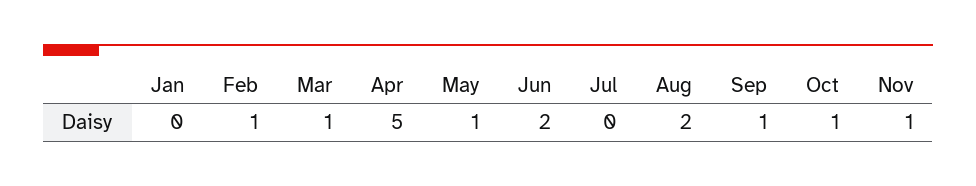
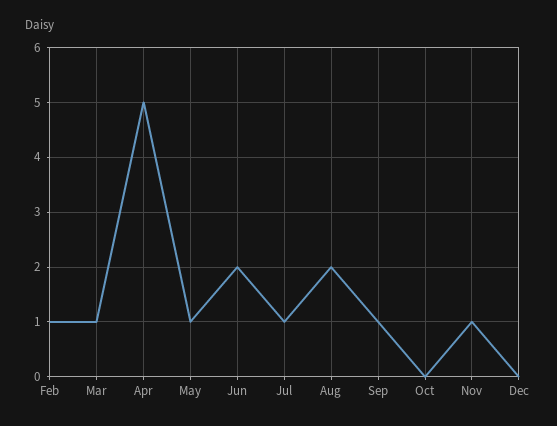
Jan: 0 -> none
Jul: 0 -> 1
Oct: 1 -> 0
Dec: none -> 0

